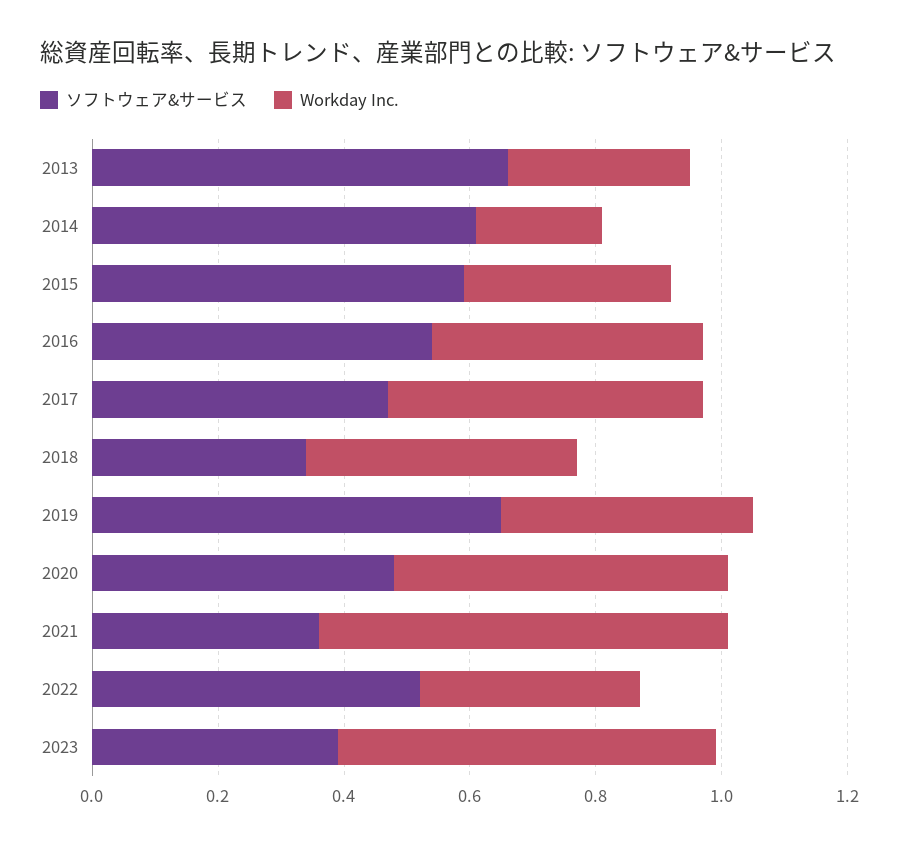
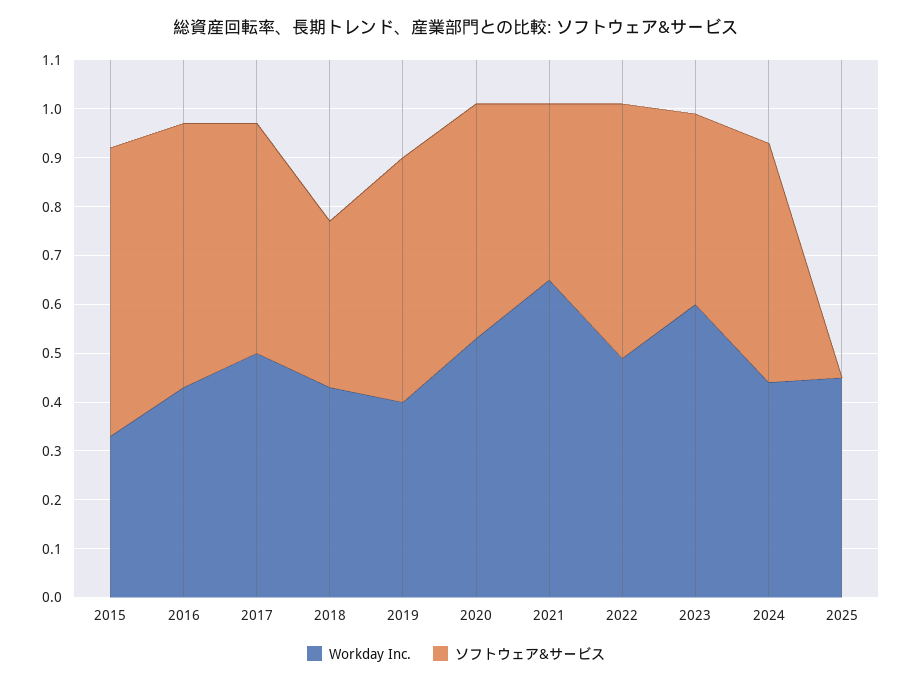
ソフトウェア&サービス, 2013: 0.65 -> none
Workday Inc., 2013: 0.3 -> none
ソフトウェア&サービス, 2014: 0.6 -> none
Workday Inc., 2014: 0.2 -> none
ソフトウェア&サービス, 2019: 0.65 -> 0.5
Workday Inc., 2022: 0.35 -> 0.5
Workday Inc., 2024: none -> 0.45
ソフトウェア&サービス, 2024: none -> 0.5
Workday Inc., 2025: none -> 0.45
ソフトウェア&サービス, 2025: none -> 0

